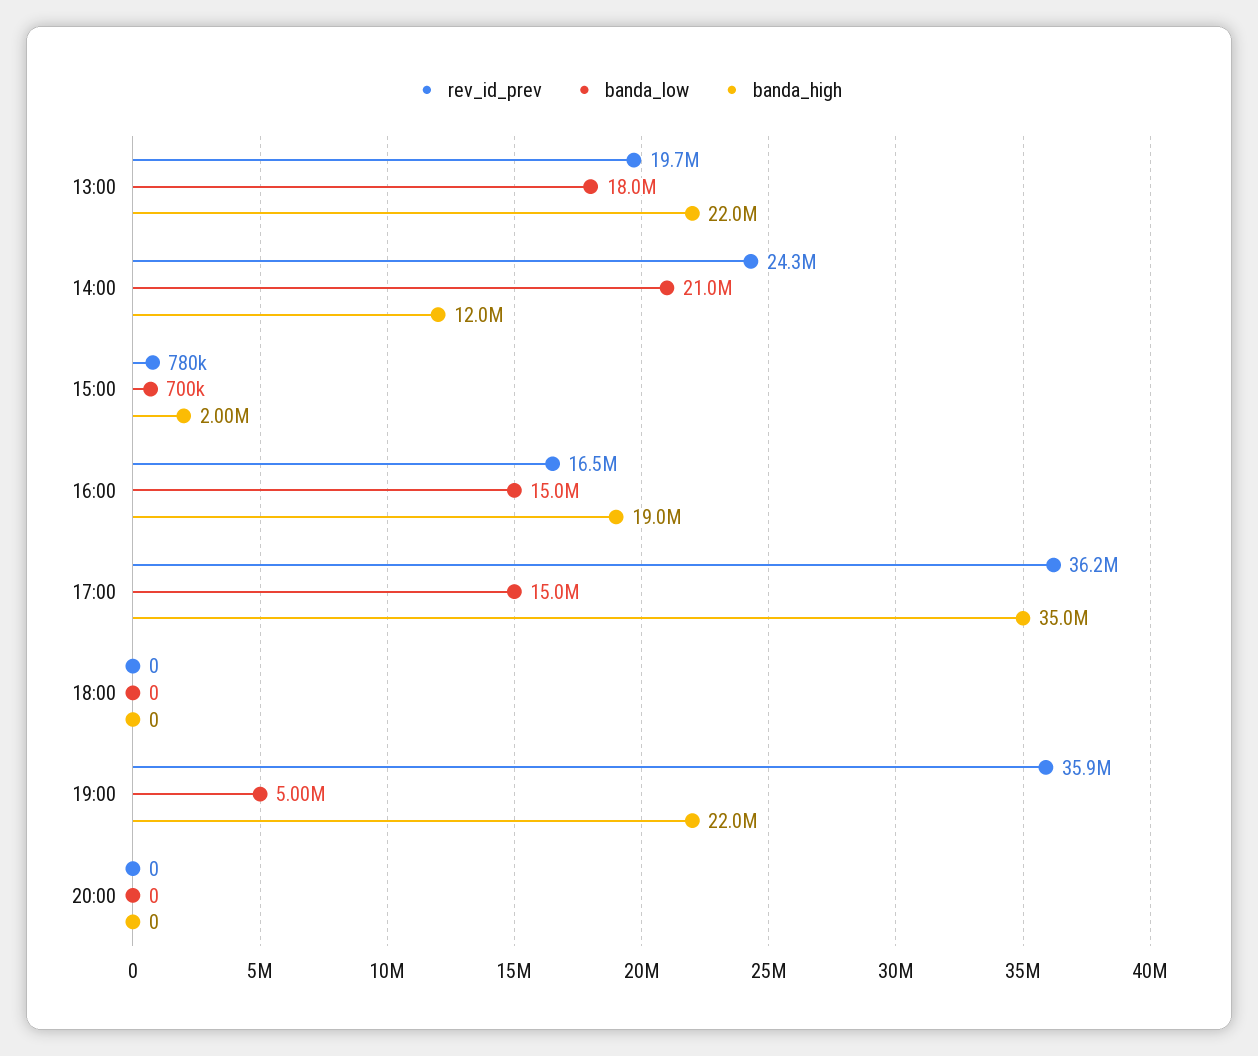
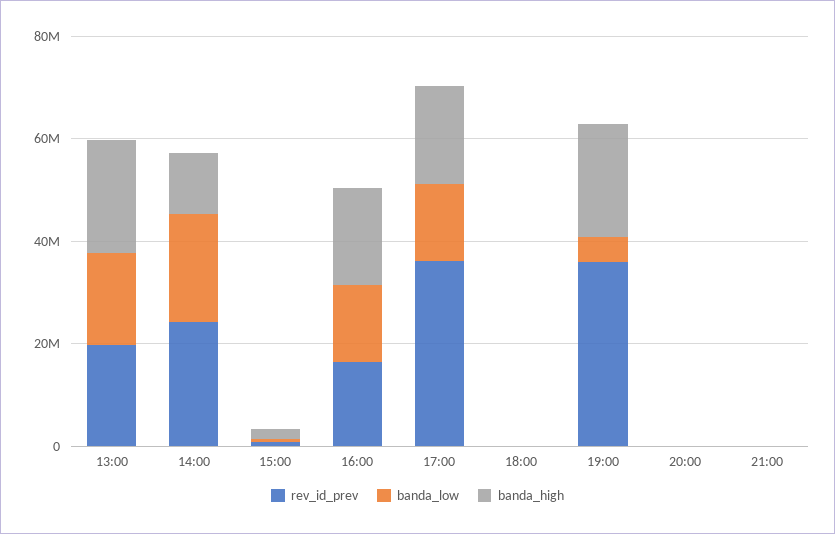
banda_high, 17:00: 35000000 -> 20000000
rev_id_prev, 21:00: none -> 0
banda_low, 21:00: none -> 0
banda_high, 21:00: none -> 0

